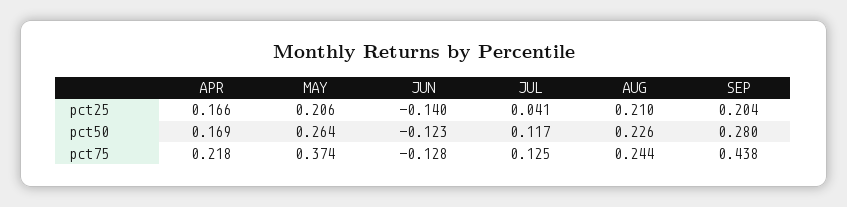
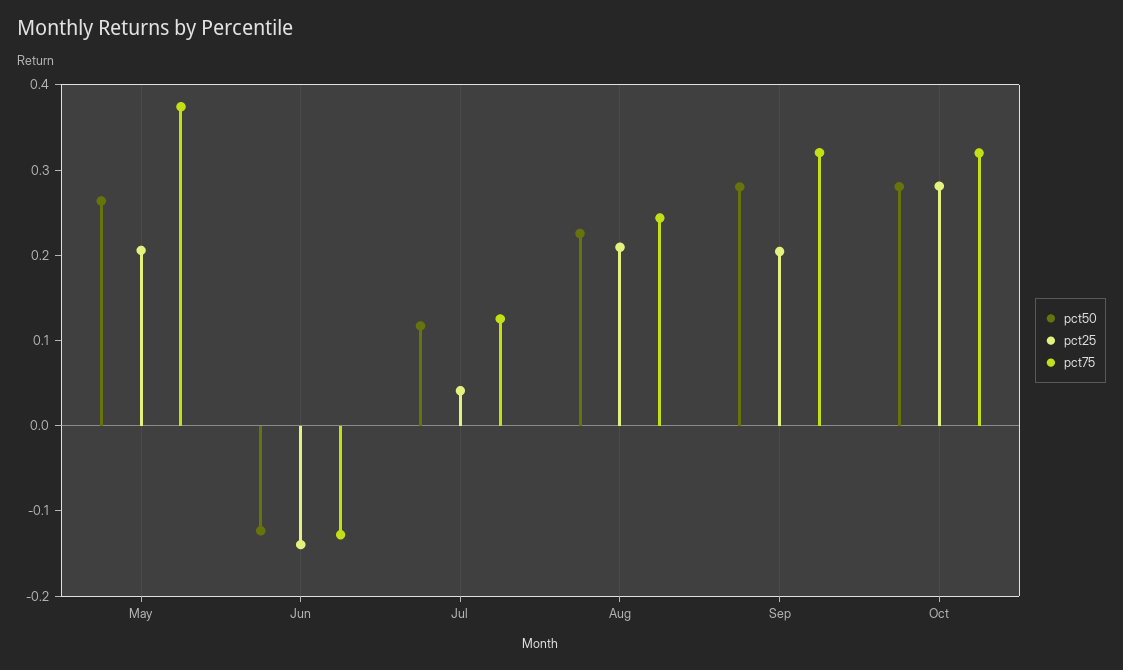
pct25, APR: 0.166 -> none
pct50, APR: 0.169 -> none
pct75, APR: 0.218 -> none
pct75, SEP: 0.438 -> 0.32
pct50, Oct: none -> 0.28
pct25, Oct: none -> 0.28
pct75, Oct: none -> 0.32

